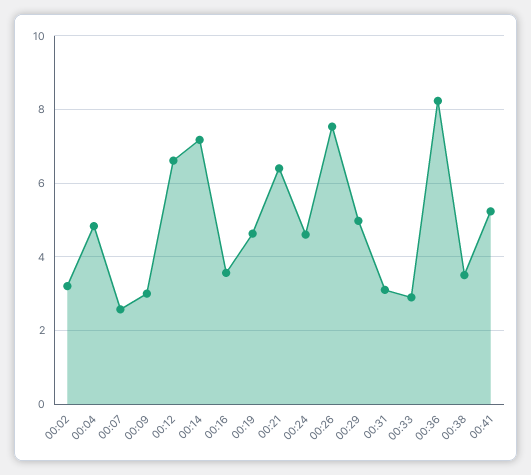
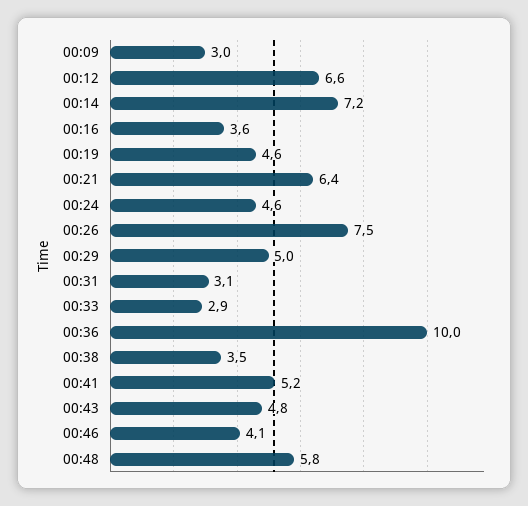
00:02: 3.2 -> none
00:04: 4.8 -> none
00:07: 2.6 -> none
00:36: 8.2 -> 10
00:43: none -> 4.8
00:46: none -> 4.1
00:48: none -> 5.8

